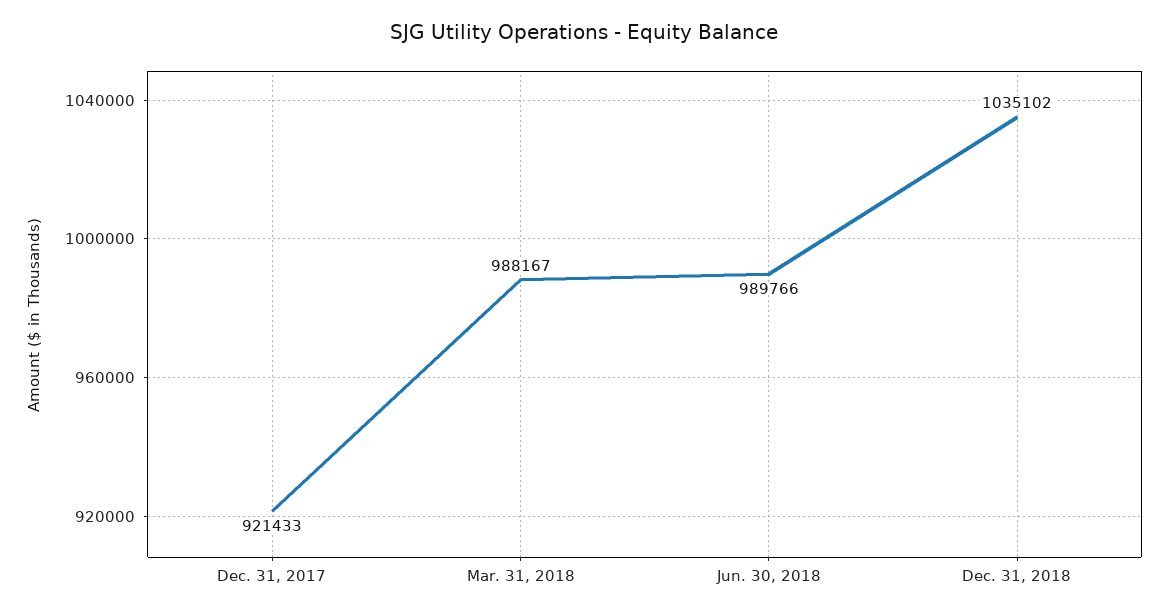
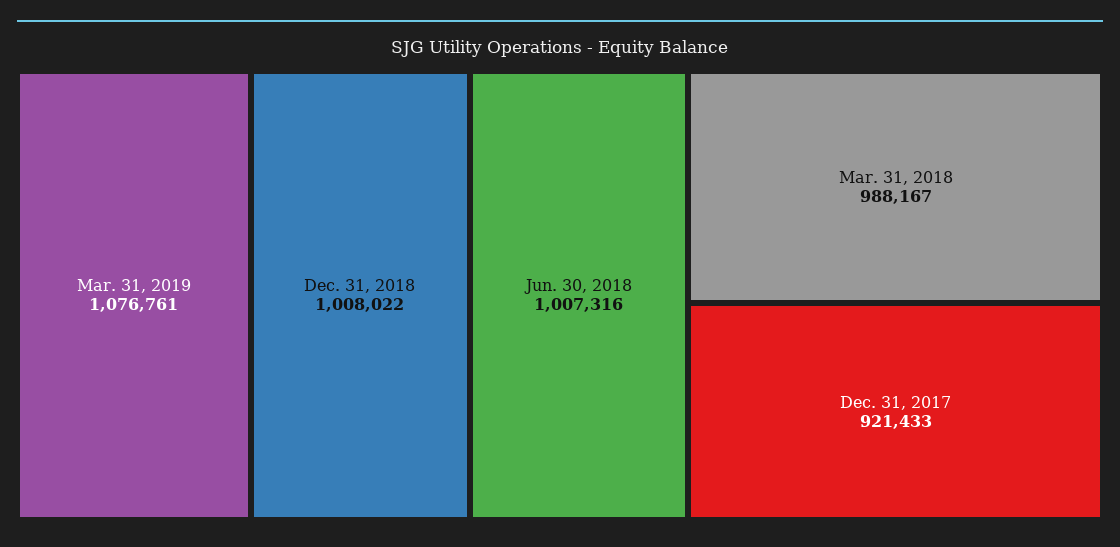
Jun. 30, 2018: 989766 -> 1007316
Dec. 31, 2018: 1035102 -> 1008022
Mar. 31, 2019: none -> 1076761

